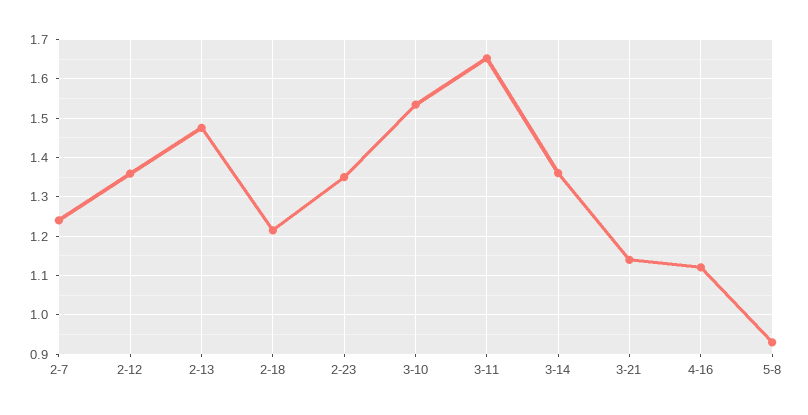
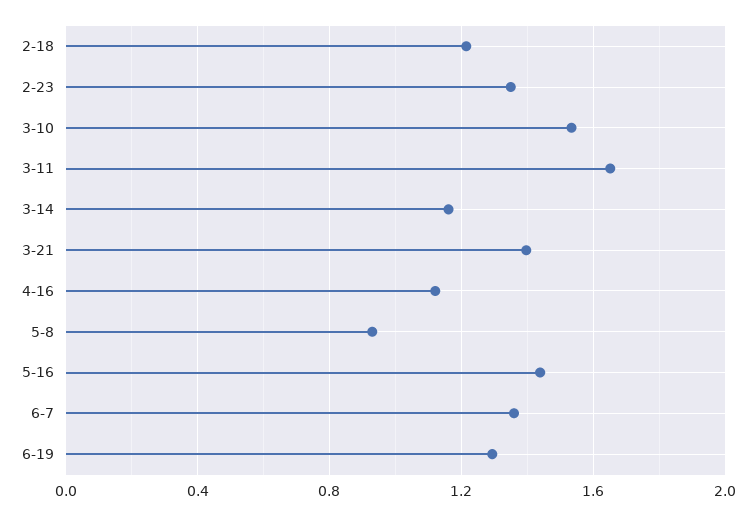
2-7: 1.24 -> none
2-12: 1.36 -> none
2-13: 1.48 -> none
3-14: 1.36 -> 1.15
3-21: 1.14 -> 1.4
5-16: none -> 1.45
6-7: none -> 1.35
6-19: none -> 1.3

